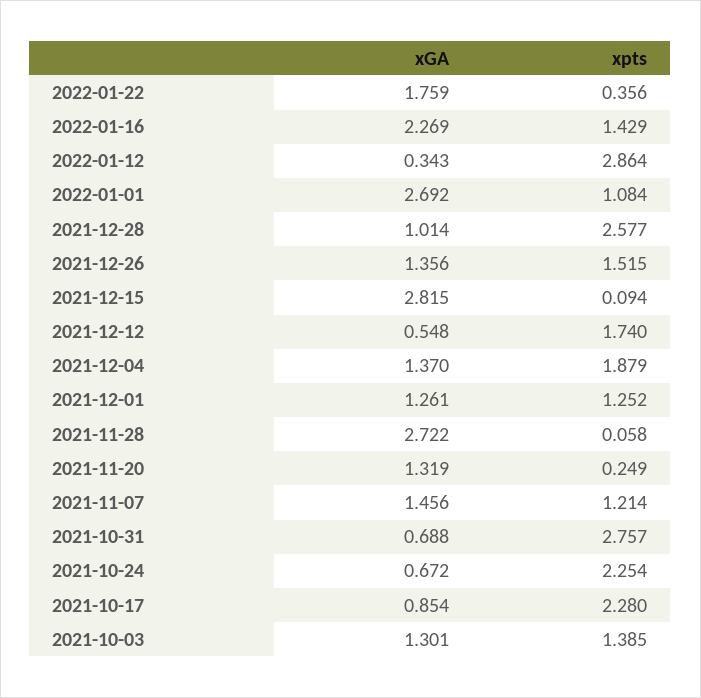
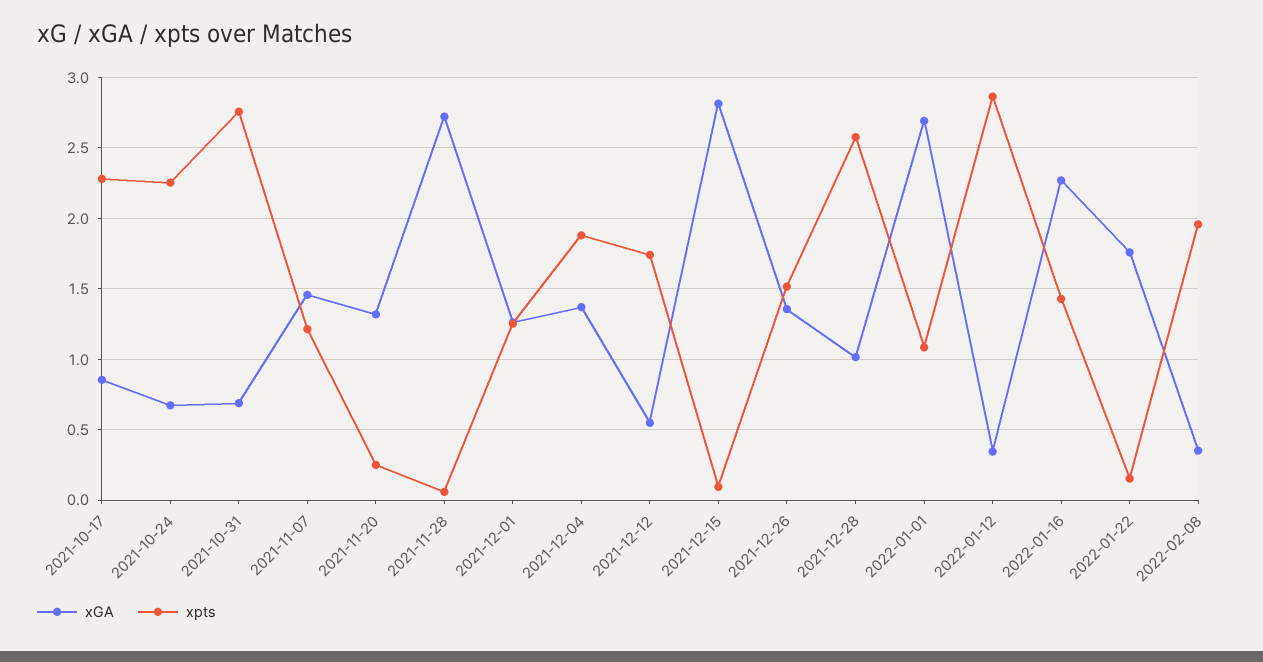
xpts, 2022-01-22: 0.356 -> 0.15
xGA, 2021-10-03: 1.301 -> none
xpts, 2021-10-03: 1.385 -> none
xGA, 2022-02-08: none -> 0.35
xpts, 2022-02-08: none -> 1.95

